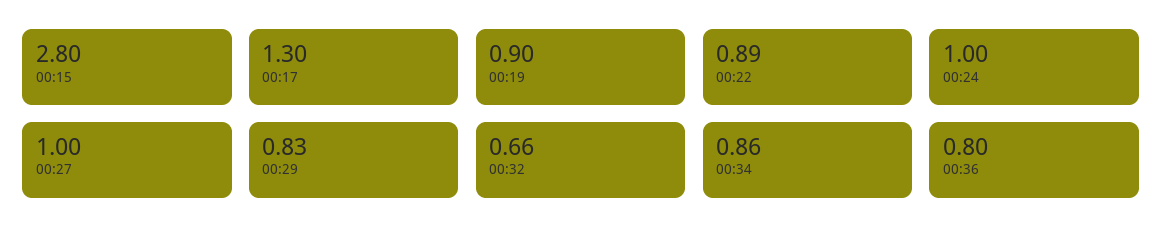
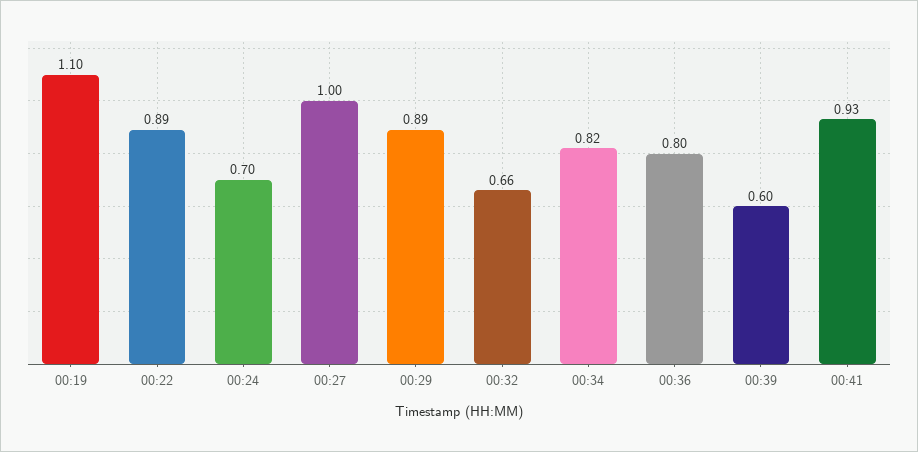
00:15: 2.8 -> none
00:17: 1.3 -> none
00:19: 0.9 -> 1.1
00:24: 1 -> 0.7
00:29: 0.83 -> 0.89
00:34: 0.86 -> 0.82
00:39: none -> 0.6
00:41: none -> 0.93

